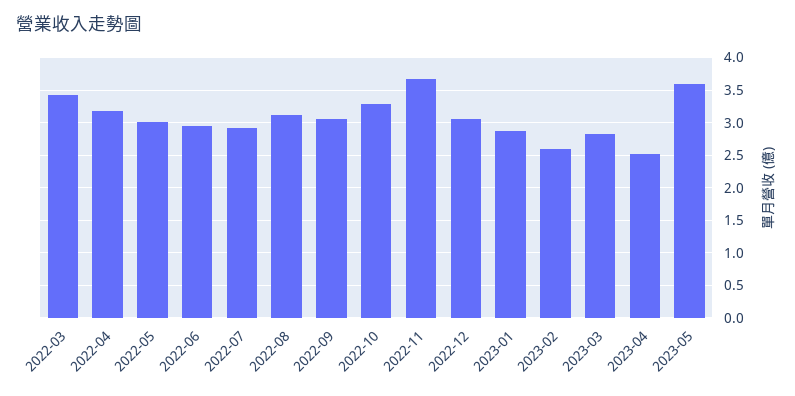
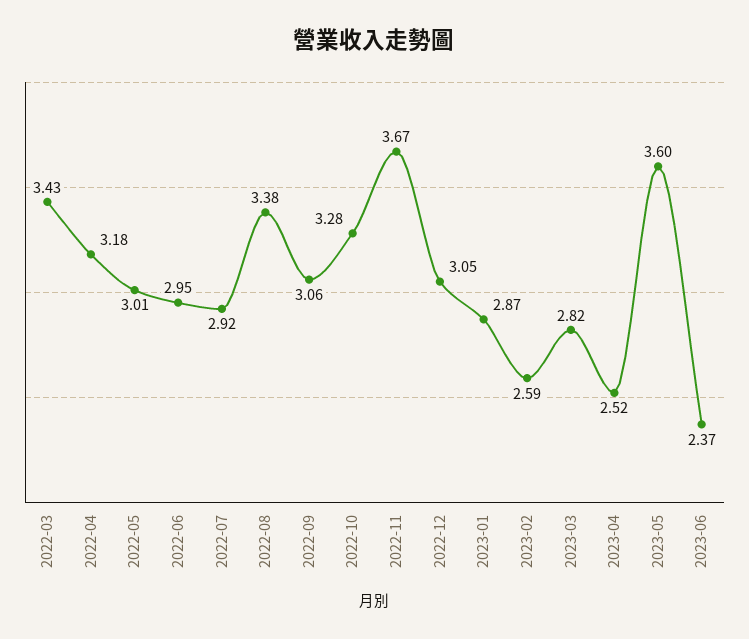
2022-08: 3.1 -> 3.38
2023-06: none -> 2.37

